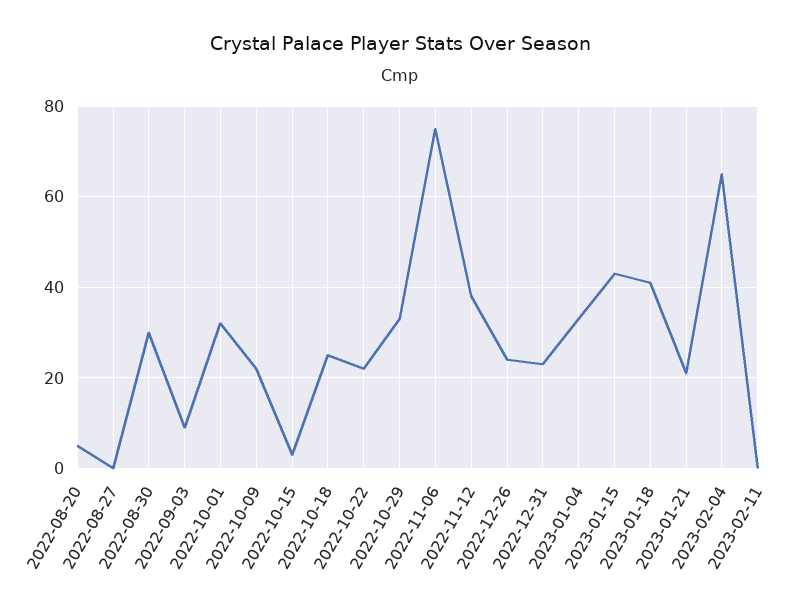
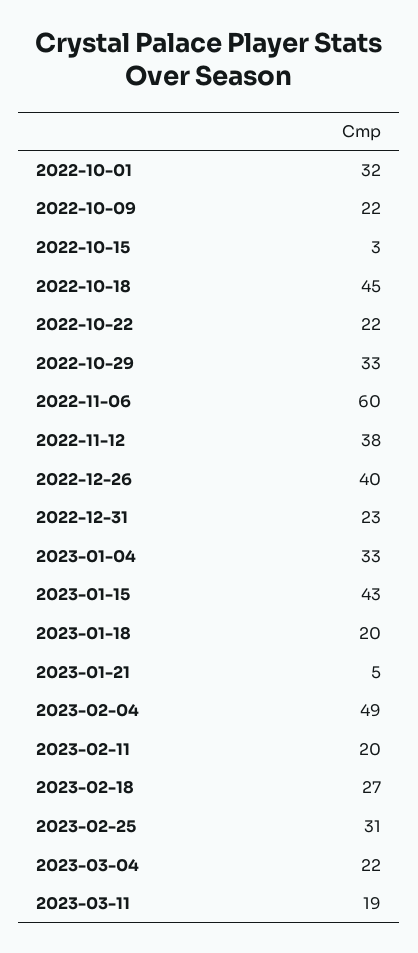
2022-08-20: 5 -> none
2022-08-27: 0 -> none
2022-08-30: 30 -> none
2022-09-03: 10 -> none
2022-10-18: 25 -> 45
2022-11-06: 75 -> 60
2022-12-26: 25 -> 40
2023-01-18: 40 -> 20
2023-01-21: 20 -> 5
2023-02-04: 65 -> 49
2023-02-11: 0 -> 20
2023-02-18: none -> 27
2023-02-25: none -> 31
2023-03-04: none -> 22
2023-03-11: none -> 19

